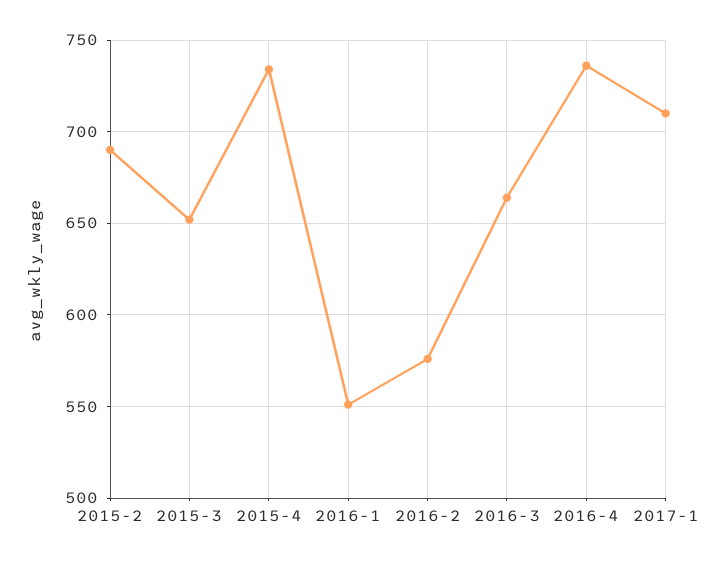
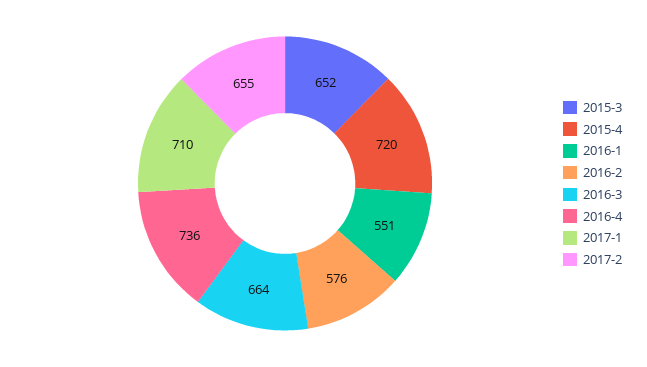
2015-2: 690 -> none
2015-4: 735 -> 720
2017-2: none -> 655

